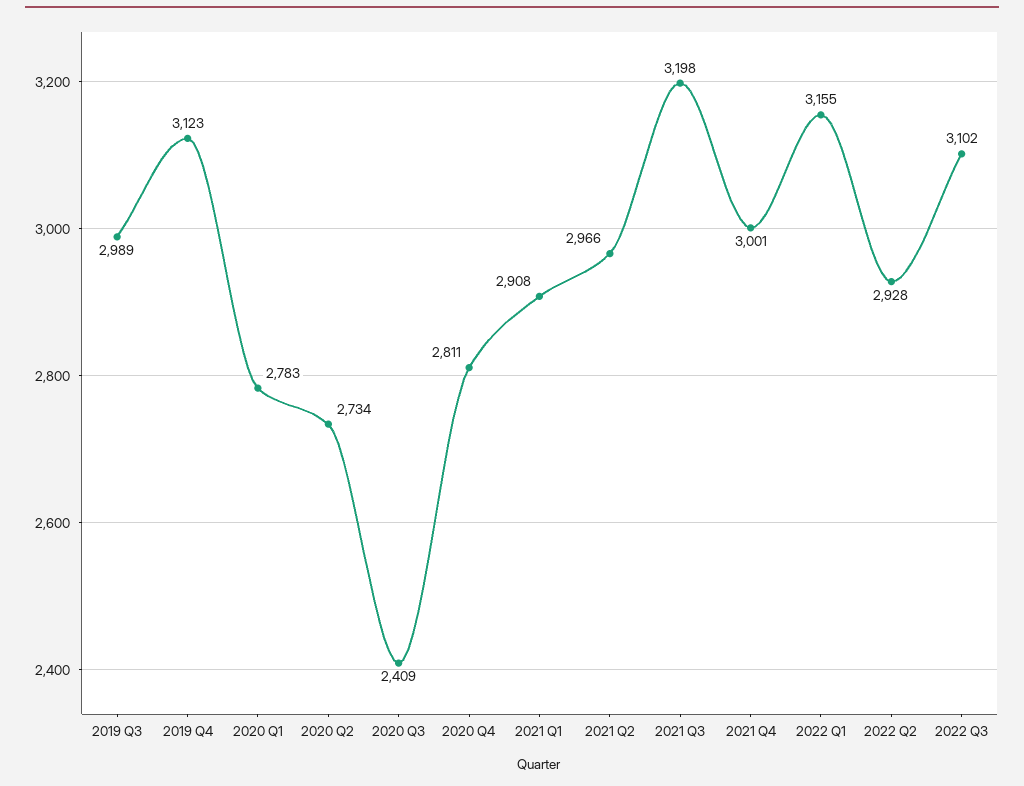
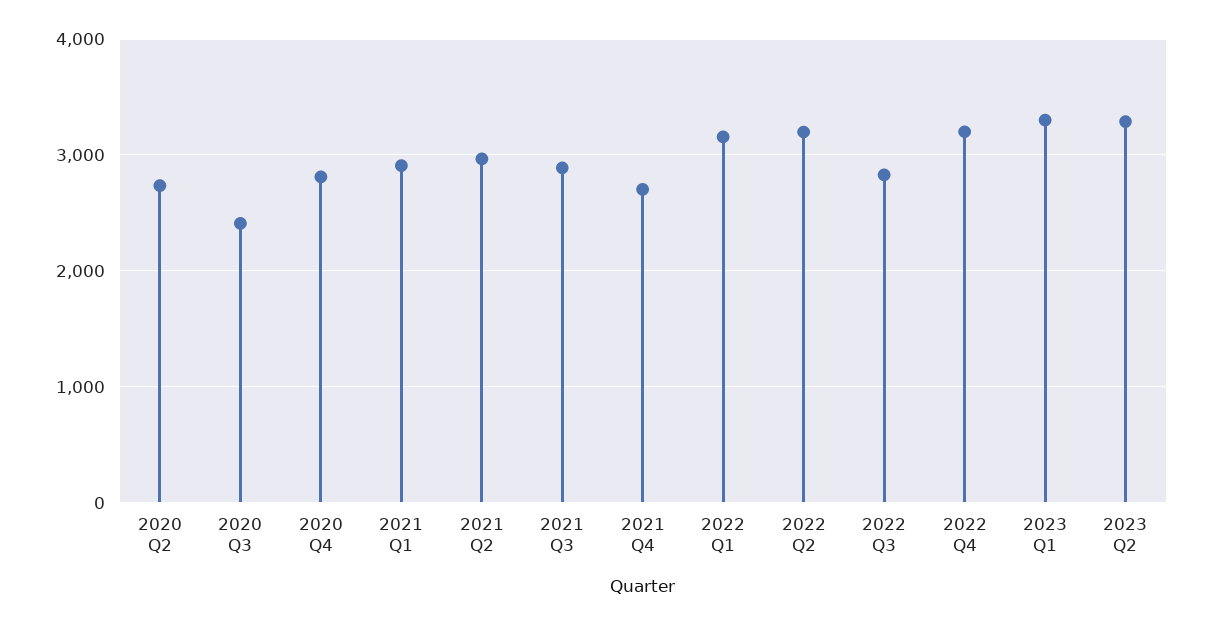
2019 Q3: 2989 -> none
2019 Q4: 3123 -> none
2020 Q1: 2783 -> none
2021 Q3: 3198 -> 2900
2021 Q4: 3001 -> 2700
2022 Q2: 2928 -> 3200
2022 Q3: 3102 -> 2800
2022 Q4: none -> 3200
2023 Q1: none -> 3300
2023 Q2: none -> 3300

